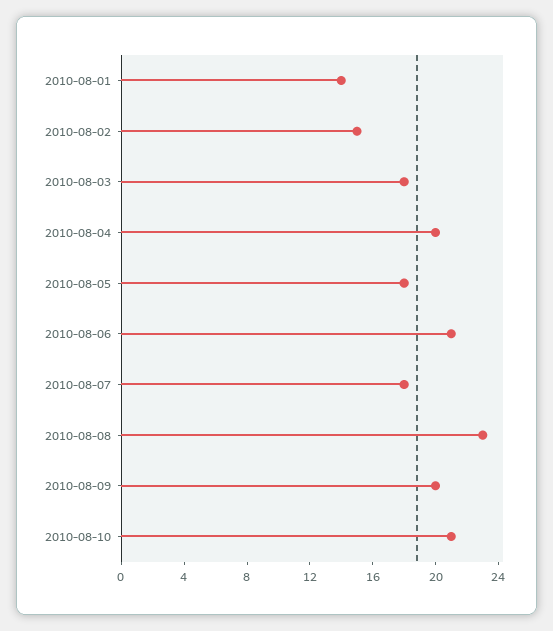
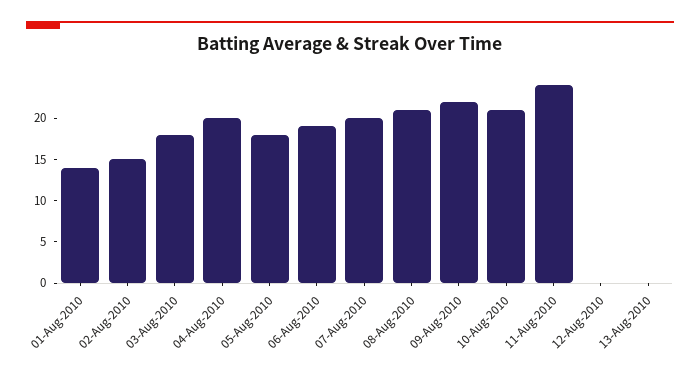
2010-08-06: 21 -> 19
2010-08-07: 18 -> 20
2010-08-08: 23 -> 21
2010-08-09: 20 -> 22
11-Aug-2010: none -> 24
12-Aug-2010: none -> 0
13-Aug-2010: none -> 0

